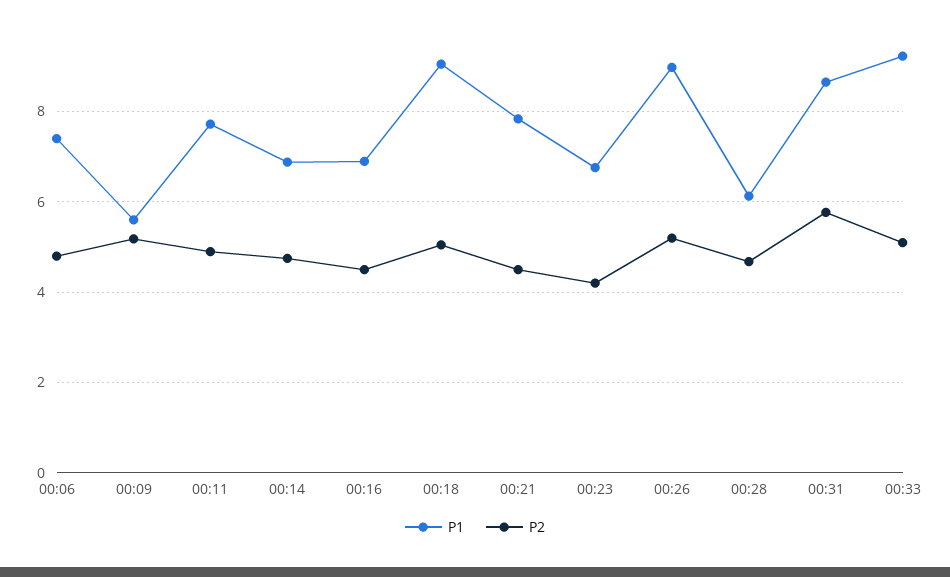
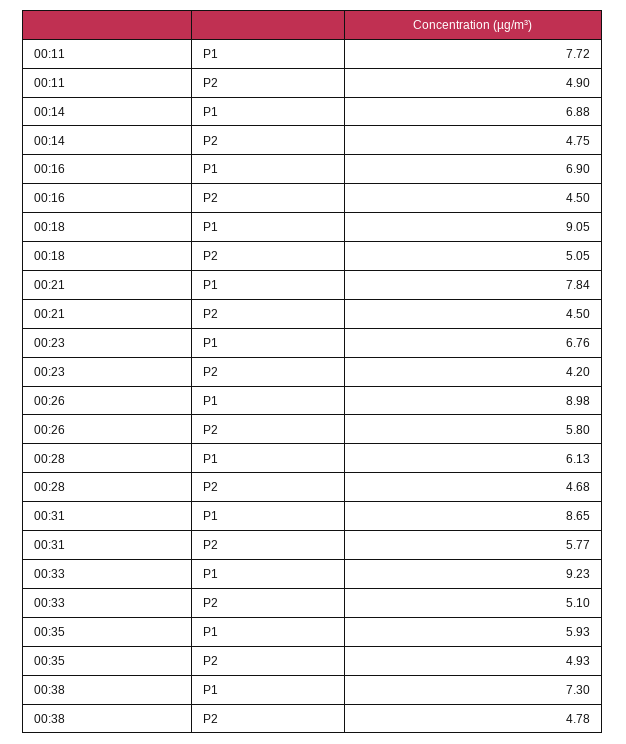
P1, 00:06: 7.4 -> none
P2, 00:06: 4.8 -> none
P1, 00:09: 5.6 -> none
P2, 00:09: 5.2 -> none
P2, 00:26: 5.2 -> 5.8
P1, 00:35: none -> 5.93
P2, 00:35: none -> 4.93
P1, 00:38: none -> 7.3
P2, 00:38: none -> 4.78

